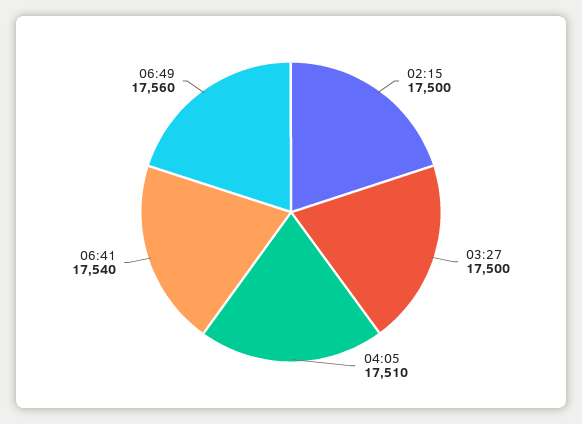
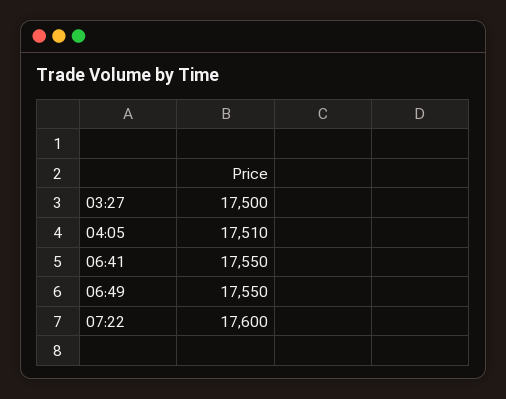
02:15: 17500 -> none
06:41: 17540 -> 17550
06:49: 17560 -> 17550
07:22: none -> 17600

